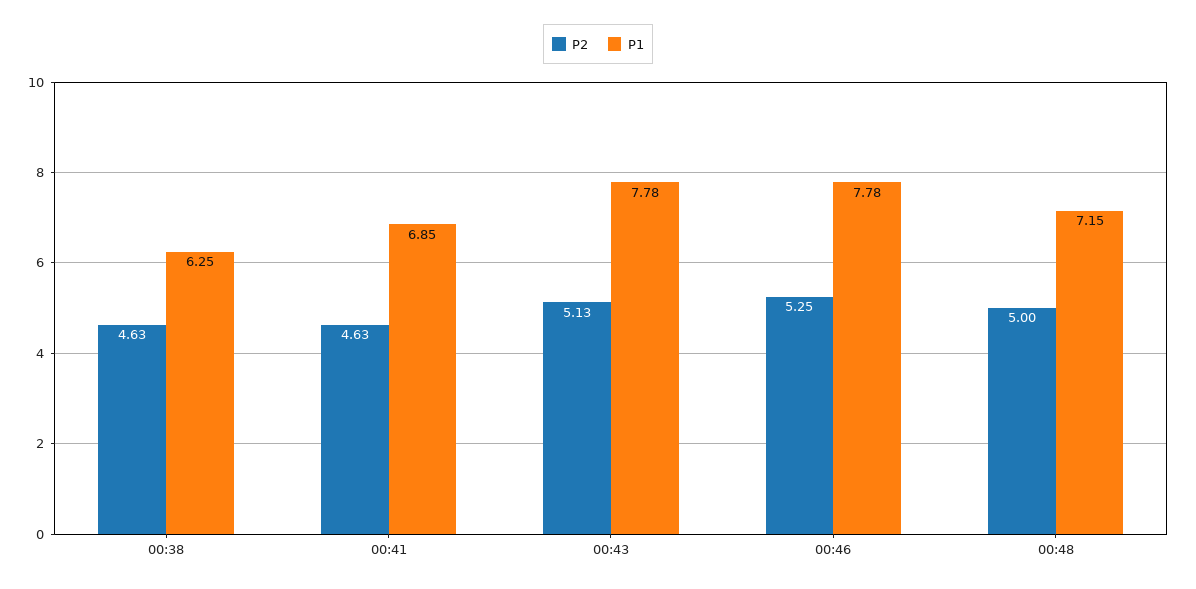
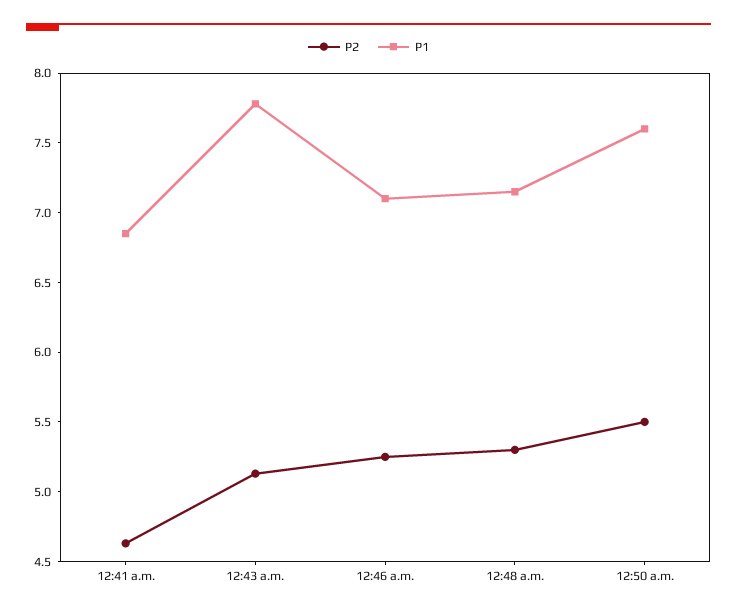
P2, 00:38: 4.63 -> none
P1, 00:38: 6.25 -> none
P1, 00:46: 7.78 -> 7.1
P2, 00:48: 5 -> 5.3
P2, 12:50 a.m.: none -> 5.5
P1, 12:50 a.m.: none -> 7.6

